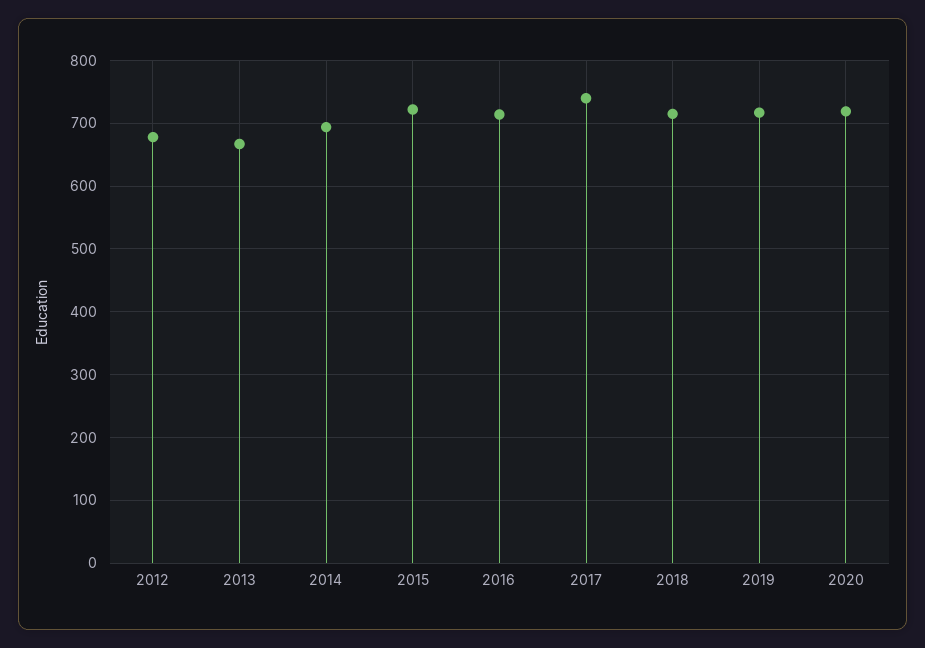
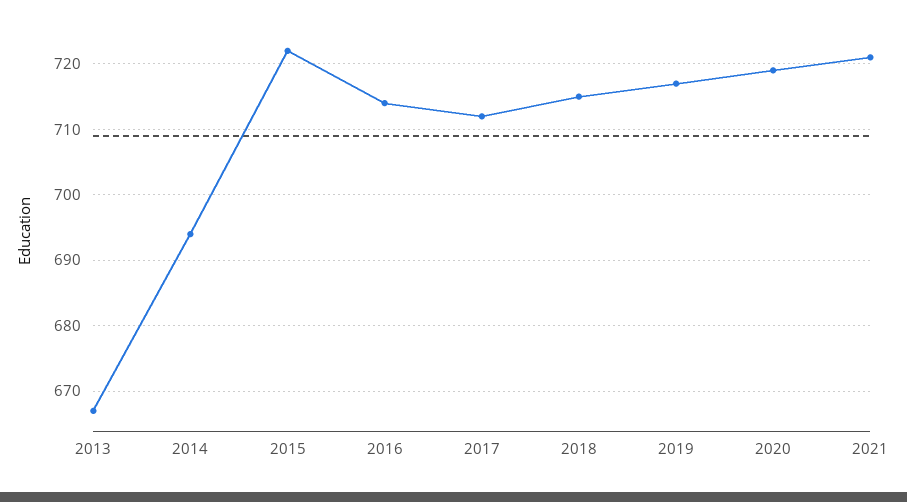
2012: 680 -> none
2017: 740 -> 712
2021: none -> 721

